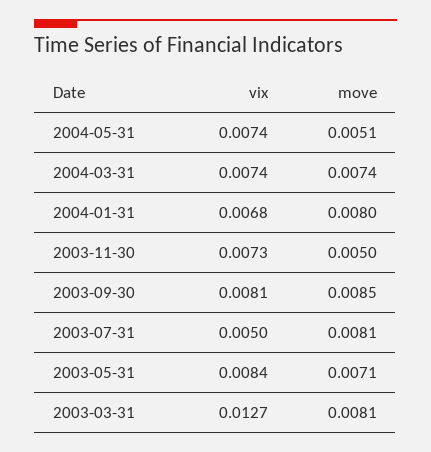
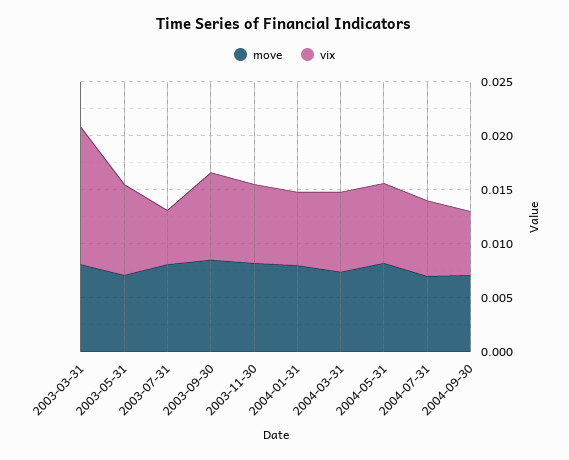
move, 2004-05-31: 0.0051 -> 0.008
move, 2003-11-30: 0.005 -> 0.008
move, 2004-07-31: none -> 0.007
vix, 2004-07-31: none -> 0.007
move, 2004-09-30: none -> 0.007
vix, 2004-09-30: none -> 0.006

